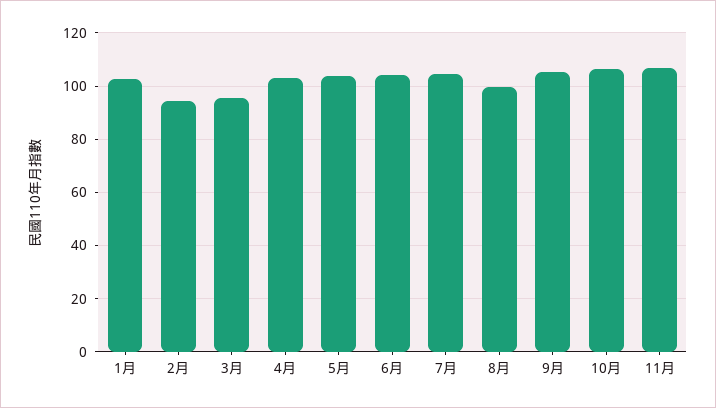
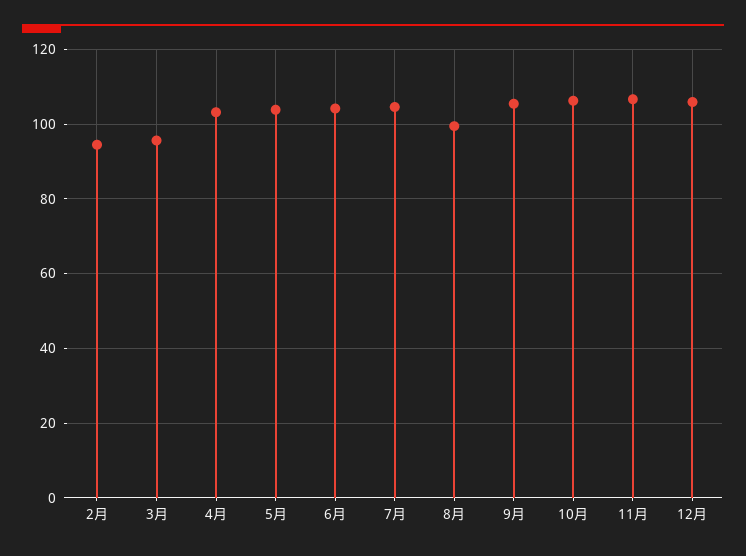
1月: 102.5 -> none
12月: none -> 106

